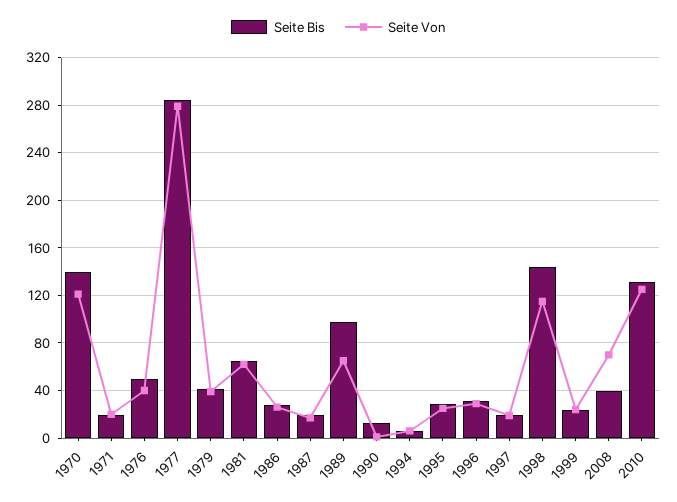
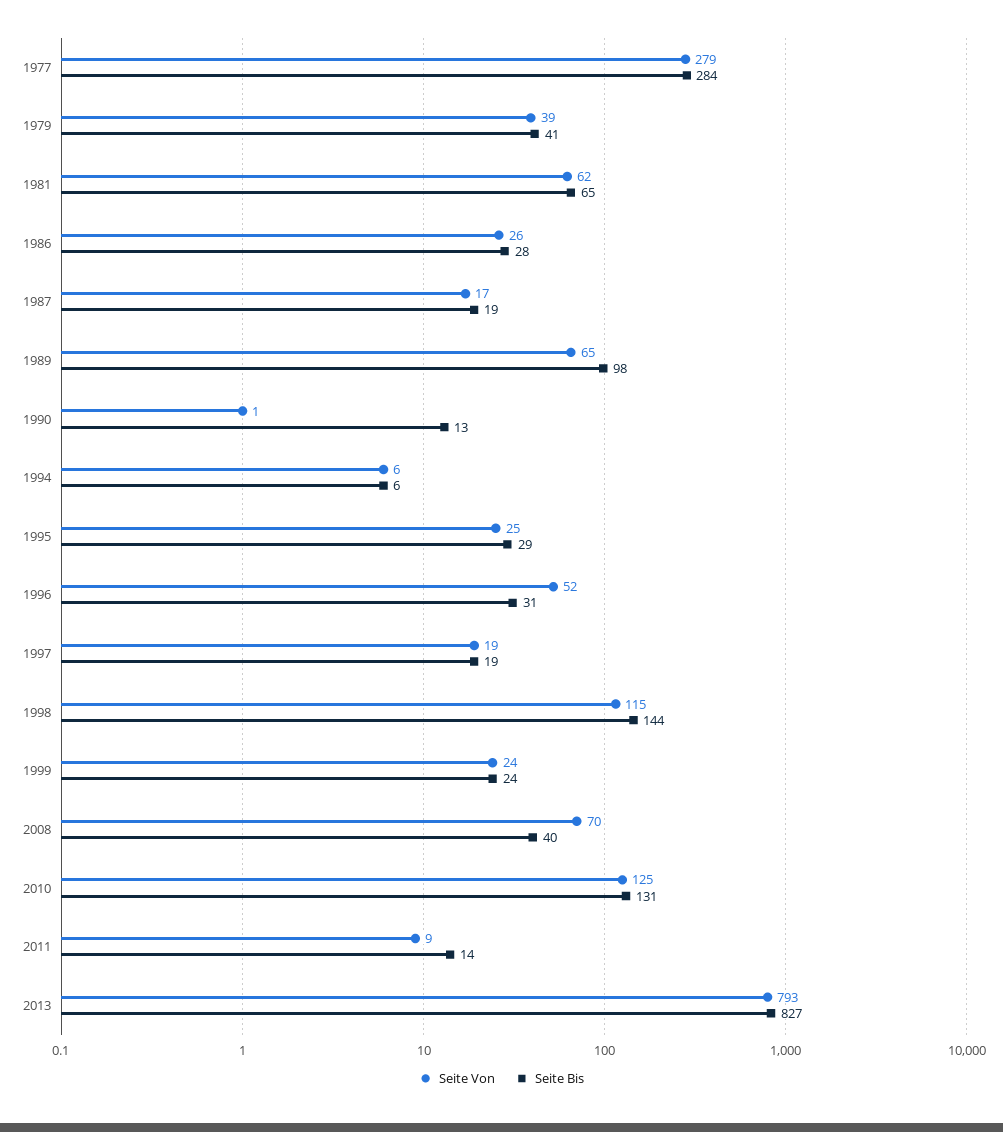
Seite Bis, 1970: 140 -> none
Seite Von, 1970: 120 -> none
Seite Bis, 1971: 20 -> none
Seite Von, 1971: 20 -> none
Seite Bis, 1976: 50 -> none
Seite Von, 1976: 40 -> none
Seite Von, 1996: 30 -> 52
Seite Von, 2011: none -> 9
Seite Bis, 2011: none -> 14
Seite Von, 2013: none -> 793
Seite Bis, 2013: none -> 827

